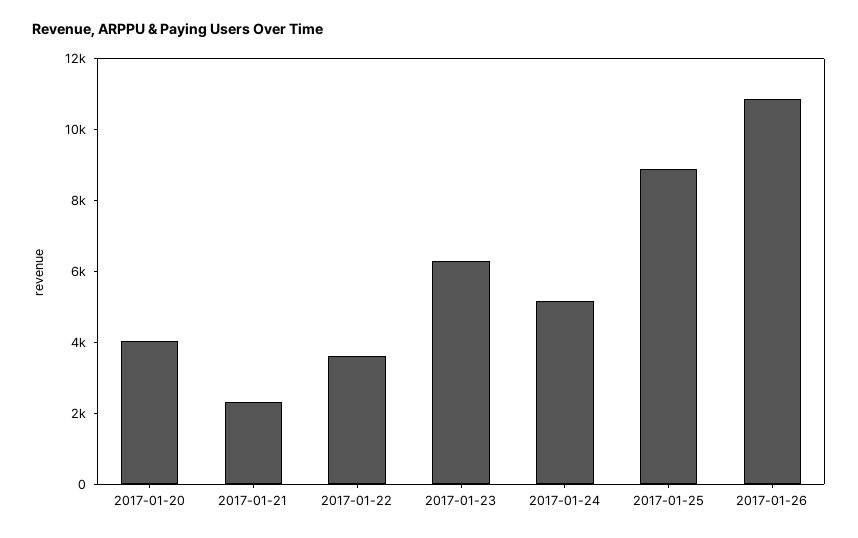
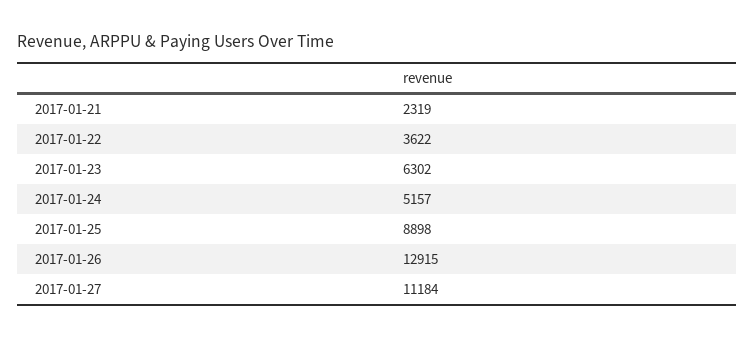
2017-01-20: 4000 -> none
2017-01-26: 11000 -> 12915
2017-01-27: none -> 11184

